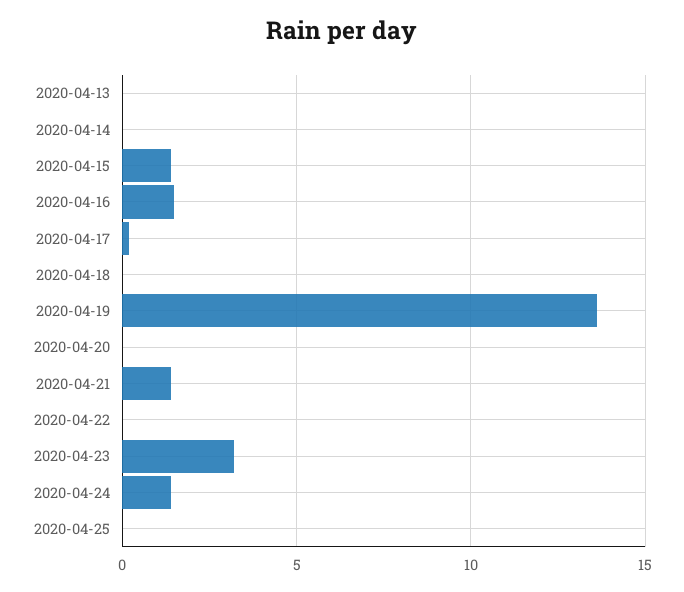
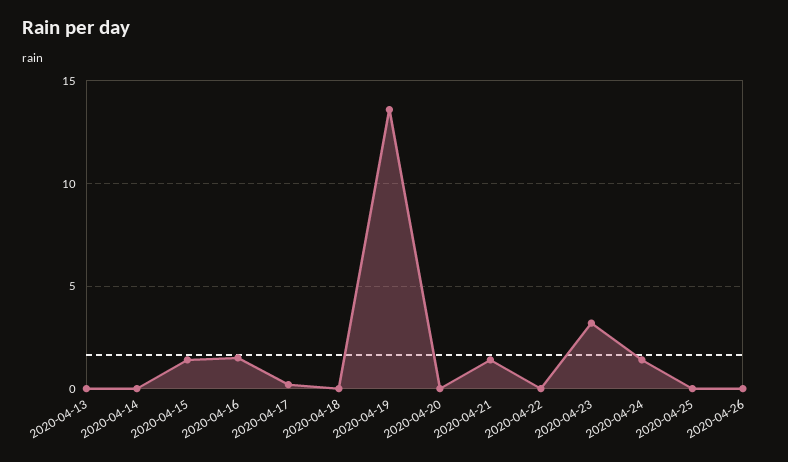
2020-04-26: none -> 0

